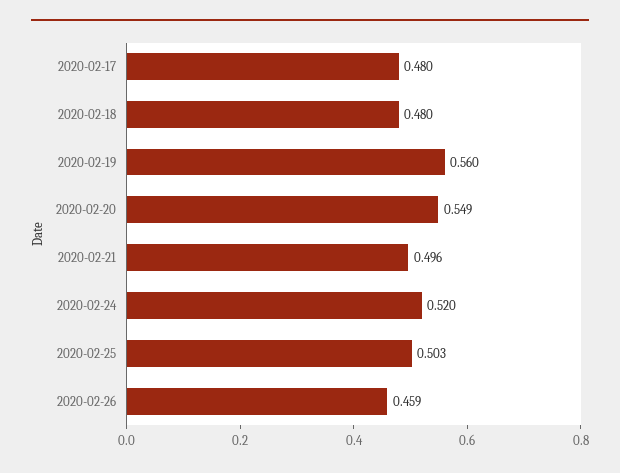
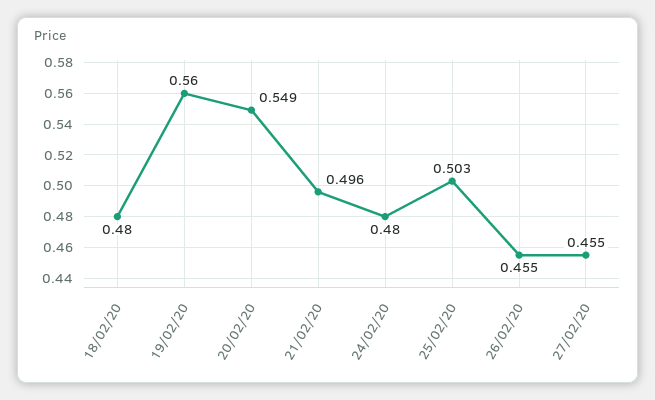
2020-02-17: 0.48 -> none
2020-02-24: 0.52 -> 0.48
2020-02-26: 0.459 -> 0.455
27/02/20: none -> 0.455

